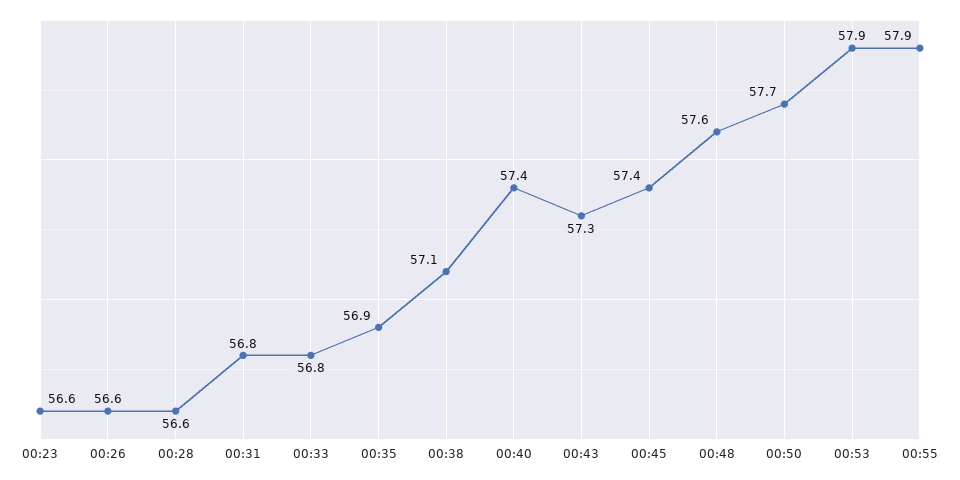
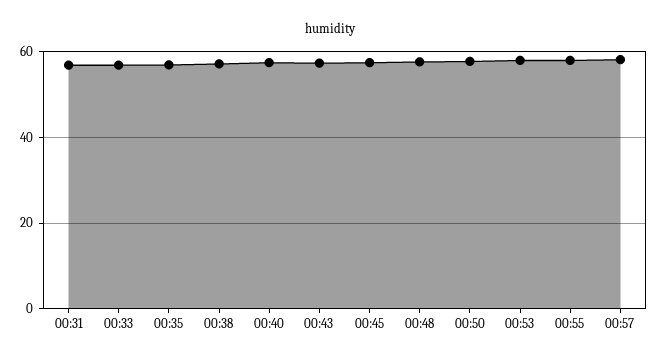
00:23: 56.6 -> none
00:26: 56.6 -> none
00:28: 56.6 -> none
00:57: none -> 58

